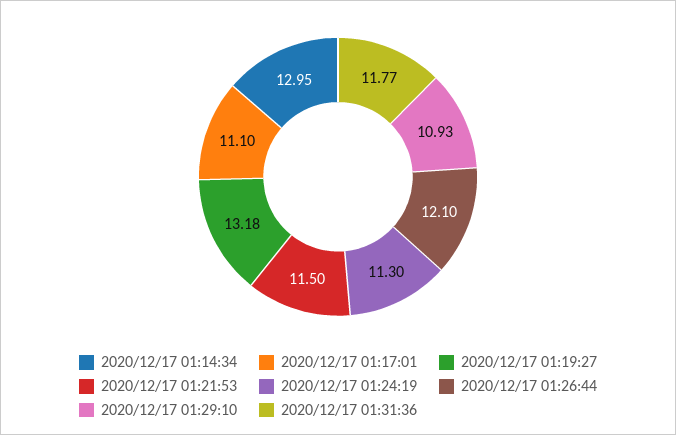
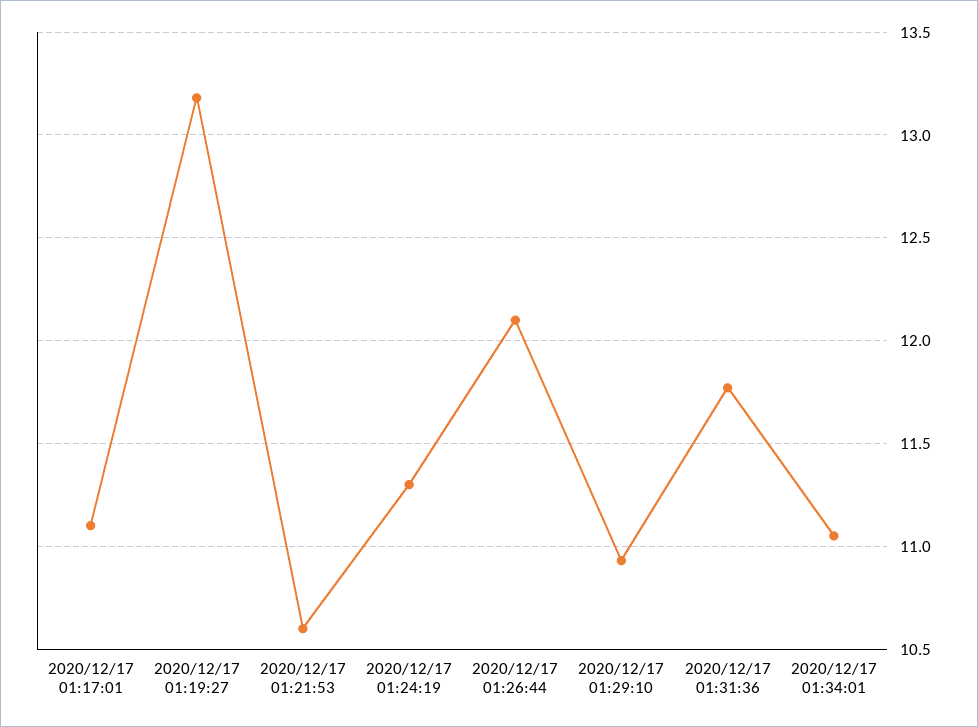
2020/12/17 01:14:34: 12.95 -> none
2020/12/17 01:21:53: 11.5 -> 10.6
2020/12/17 01:34:01: none -> 11.05

